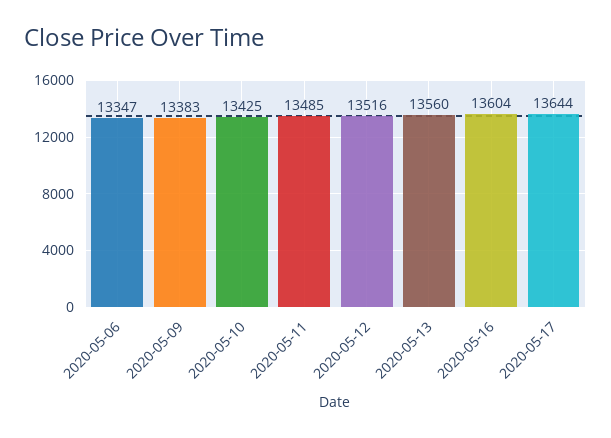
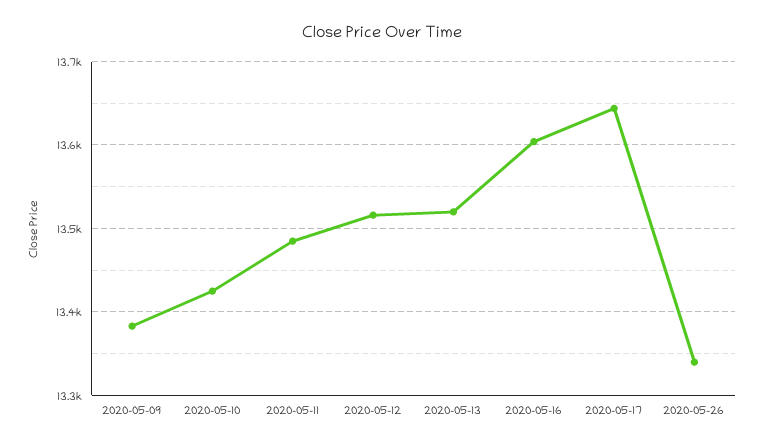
2020-05-06: 13347 -> none
2020-05-13: 13560 -> 13520
2020-05-26: none -> 13340

